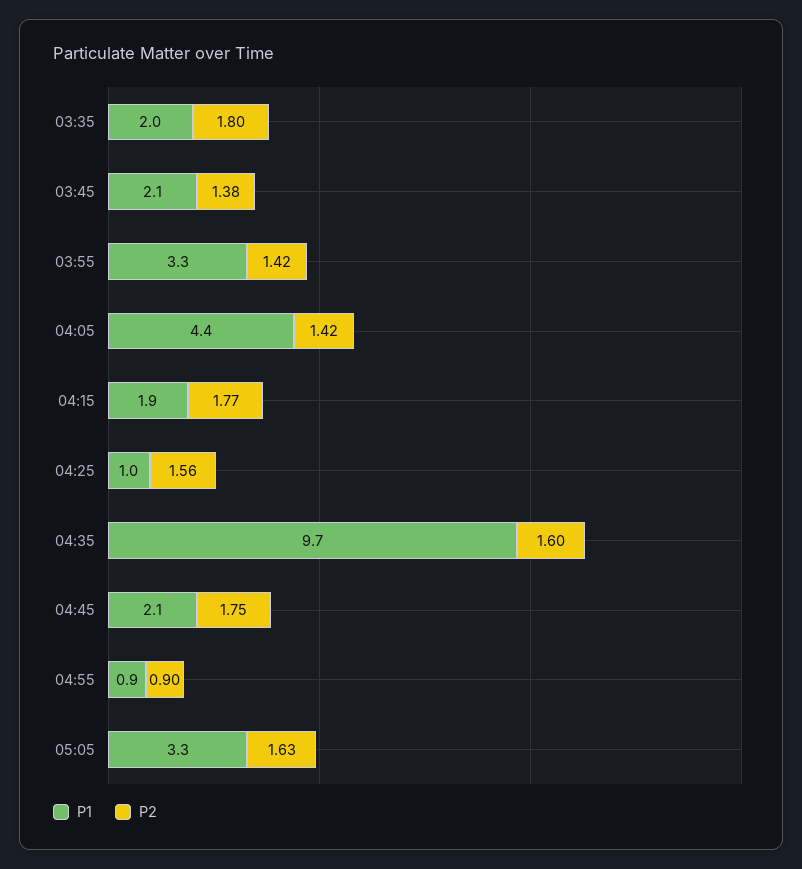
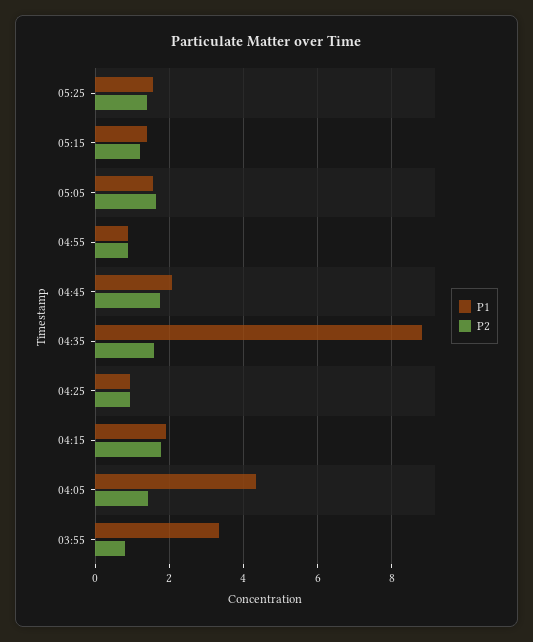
P1, 03:35: 2 -> none
P2, 03:35: 1.8 -> none
P1, 03:45: 2.1 -> none
P2, 03:45: 1.38 -> none
P2, 03:55: 1.42 -> 0.8
P2, 04:25: 1.56 -> 1
P1, 04:35: 9.7 -> 8.8
P1, 05:05: 3.3 -> 1.6
P1, 05:25: none -> 1.6
P2, 05:25: none -> 1.4
P1, 05:15: none -> 1.4
P2, 05:15: none -> 1.2

